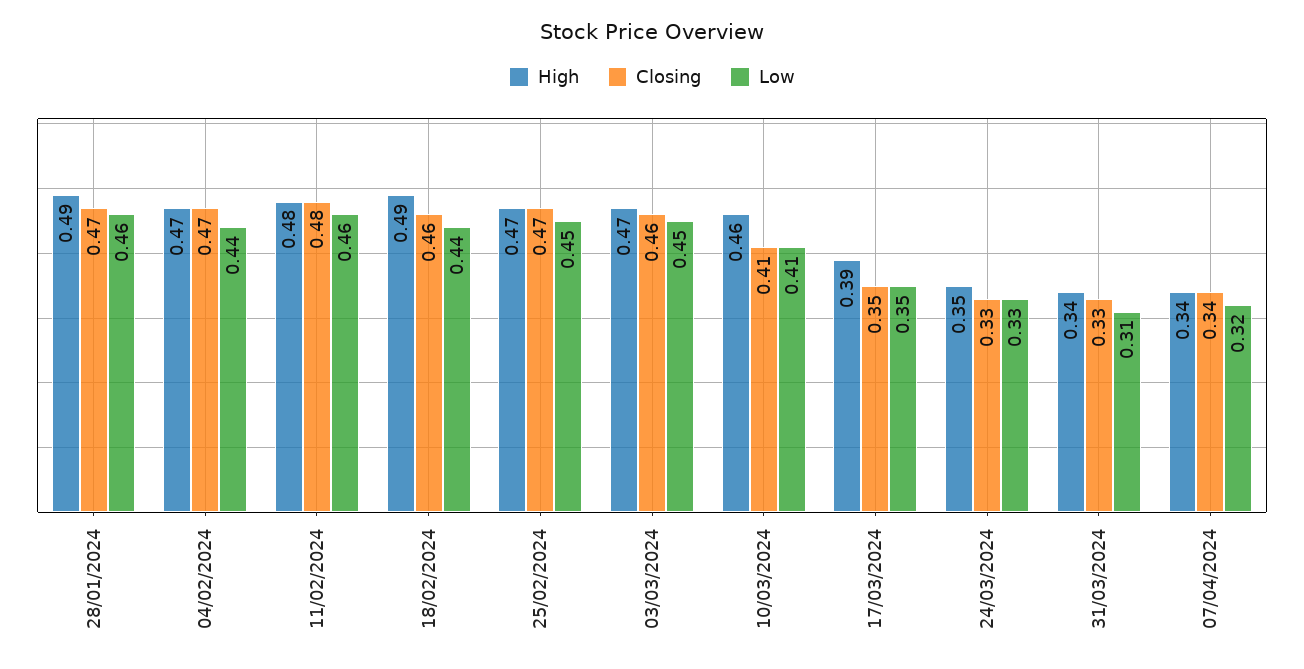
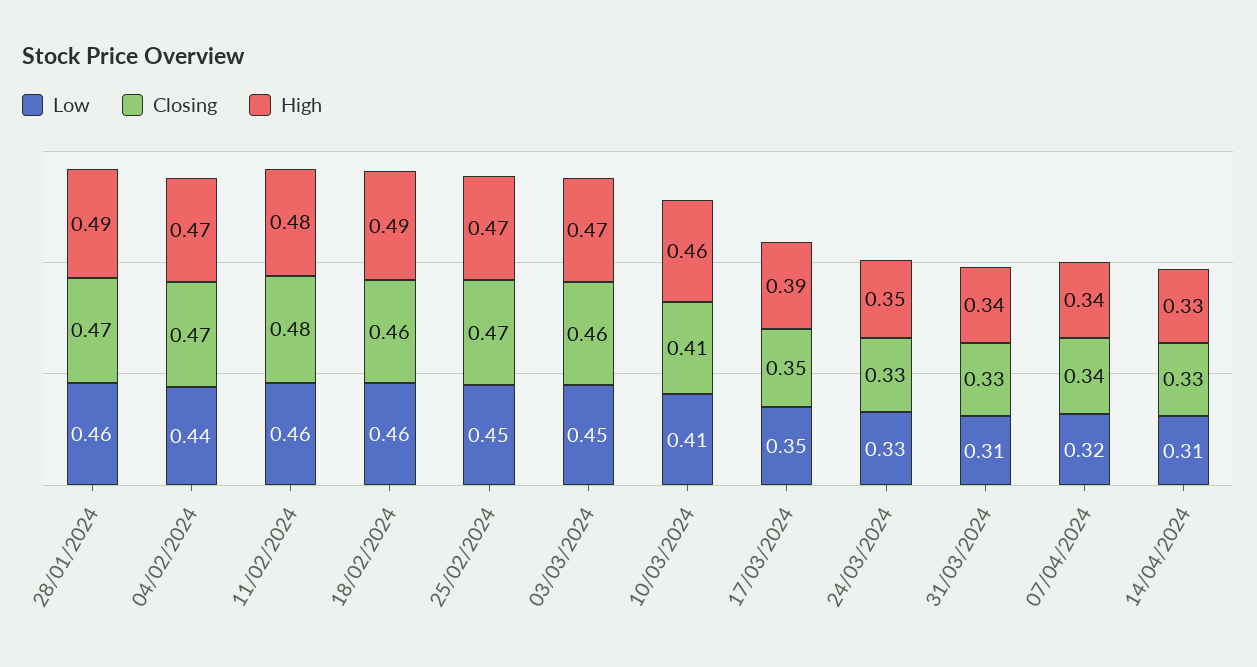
Low, 18/02/2024: 0.44 -> 0.46
Low, 14/04/2024: none -> 0.31
Closing, 14/04/2024: none -> 0.33
High, 14/04/2024: none -> 0.33

